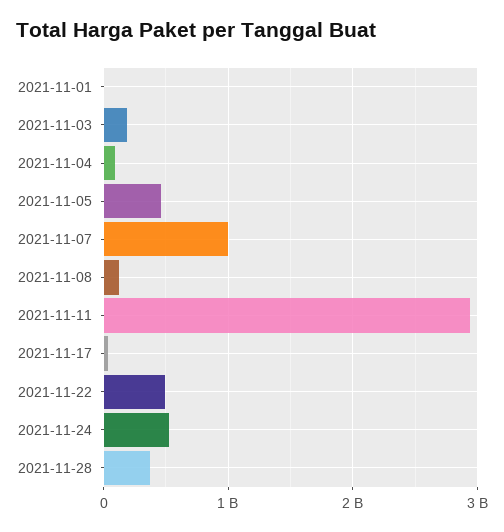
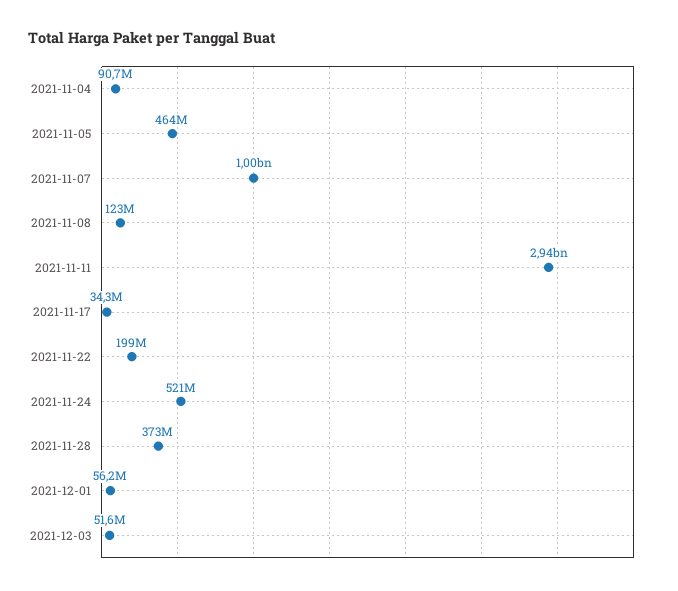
2021-11-01: 0 -> none
2021-11-03: 200000000 -> none
2021-11-22: 500000000 -> 199000000
2021-12-01: none -> 56200000
2021-12-03: none -> 51600000

